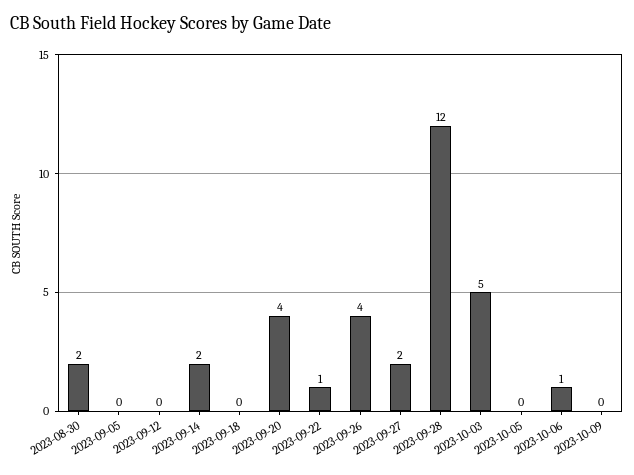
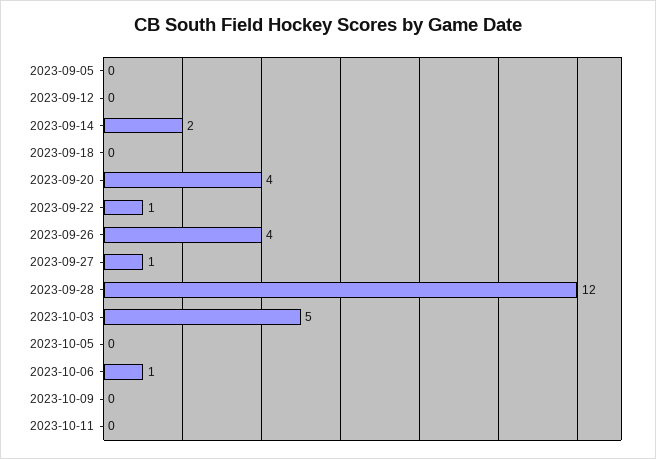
2023-08-30: 2 -> none
2023-09-27: 2 -> 1
2023-10-11: none -> 0

